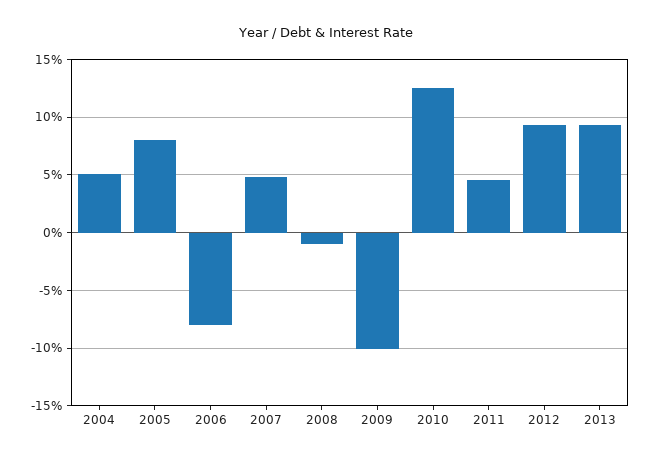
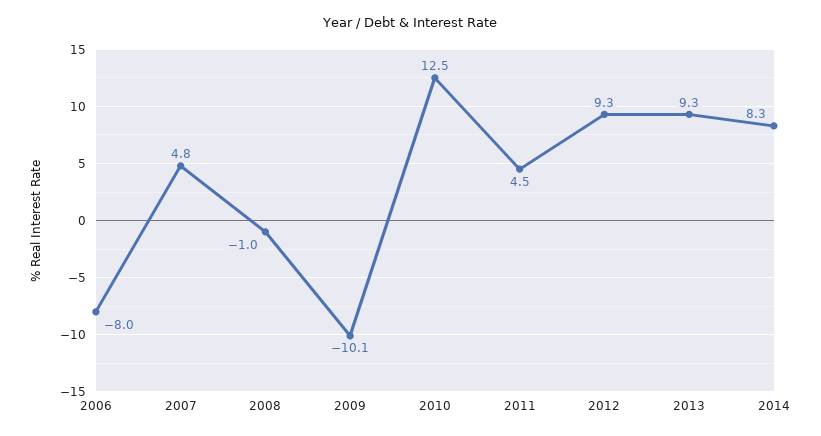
2004: 5 -> none
2005: 8 -> none
2014: none -> 8.3

